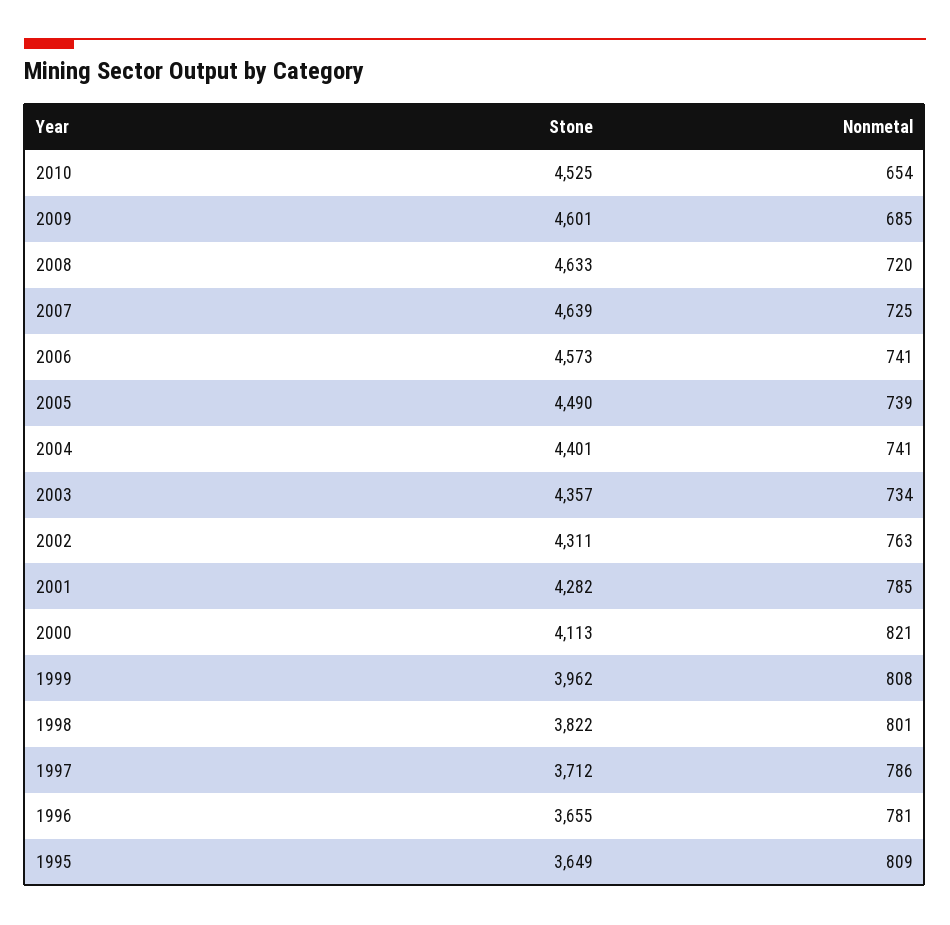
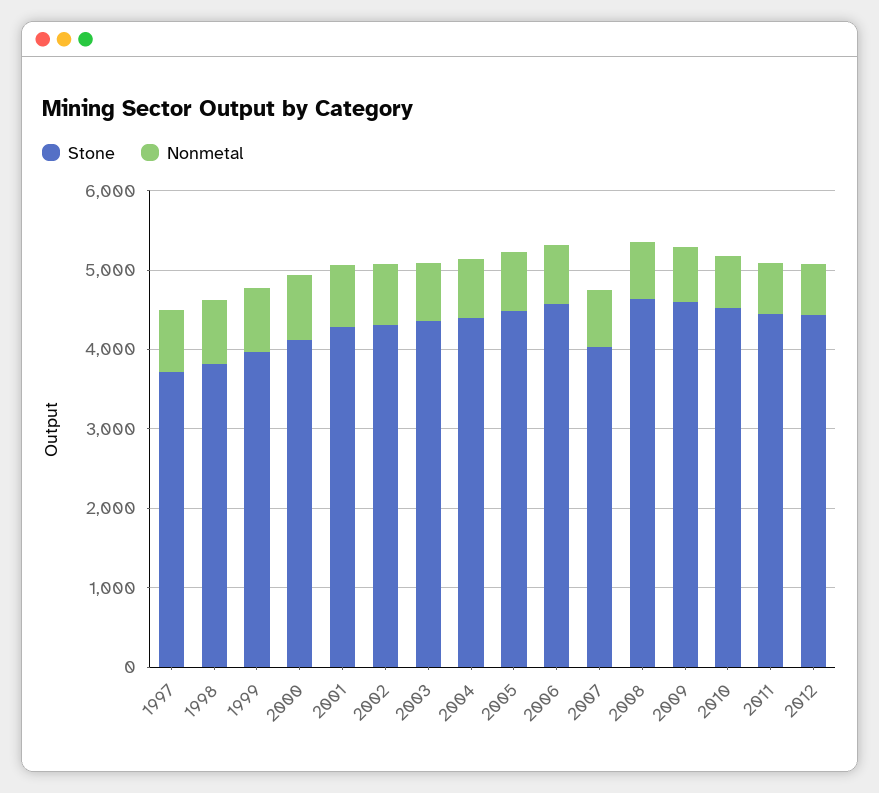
Stone, 2007: 4639 -> 4000
Stone, 1996: 3655 -> none
Nonmetal, 1996: 781 -> none
Stone, 1995: 3649 -> none
Nonmetal, 1995: 809 -> none
Stone, 2011: none -> 4400
Nonmetal, 2011: none -> 600
Stone, 2012: none -> 4400
Nonmetal, 2012: none -> 600

